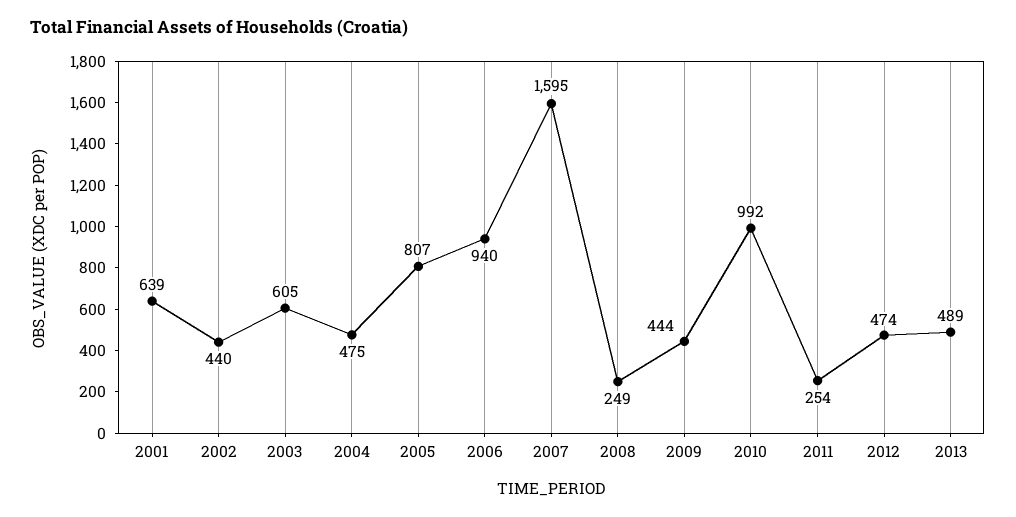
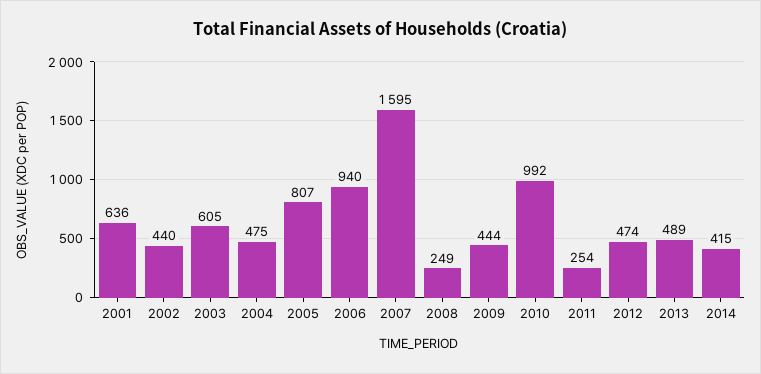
2001: 639 -> 636
2014: none -> 415

